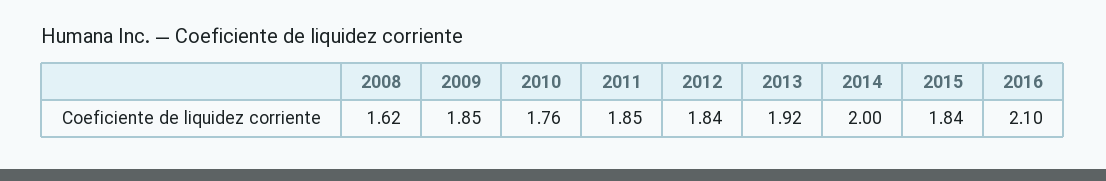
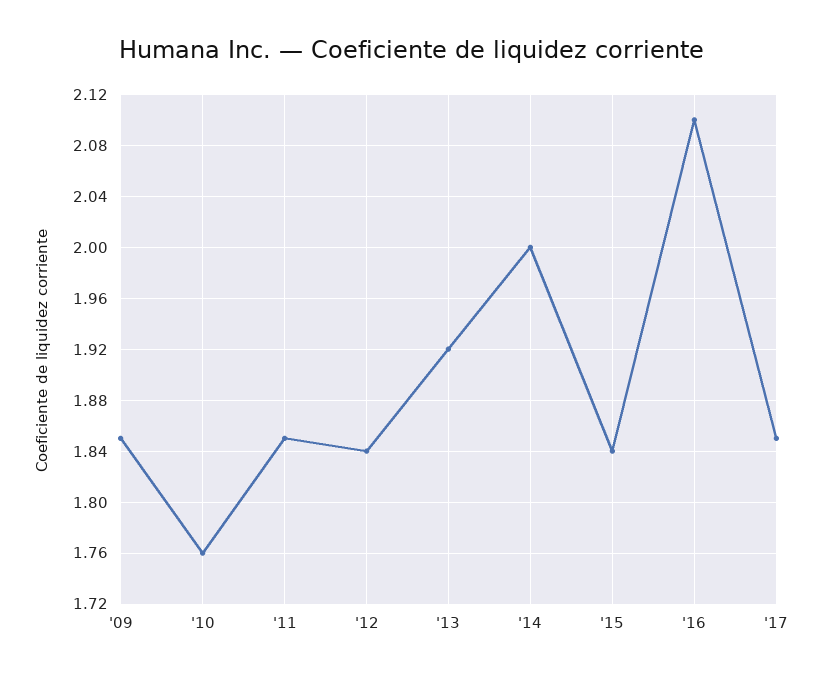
2008: 1.62 -> none
'17: none -> 1.85

